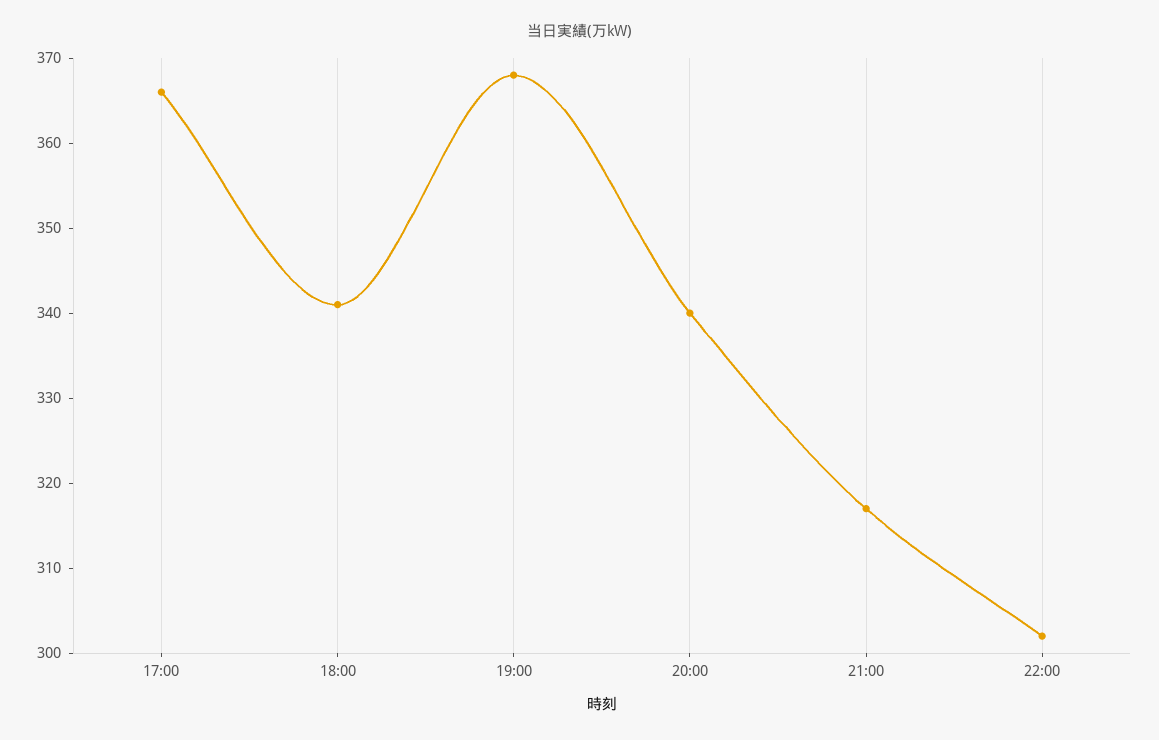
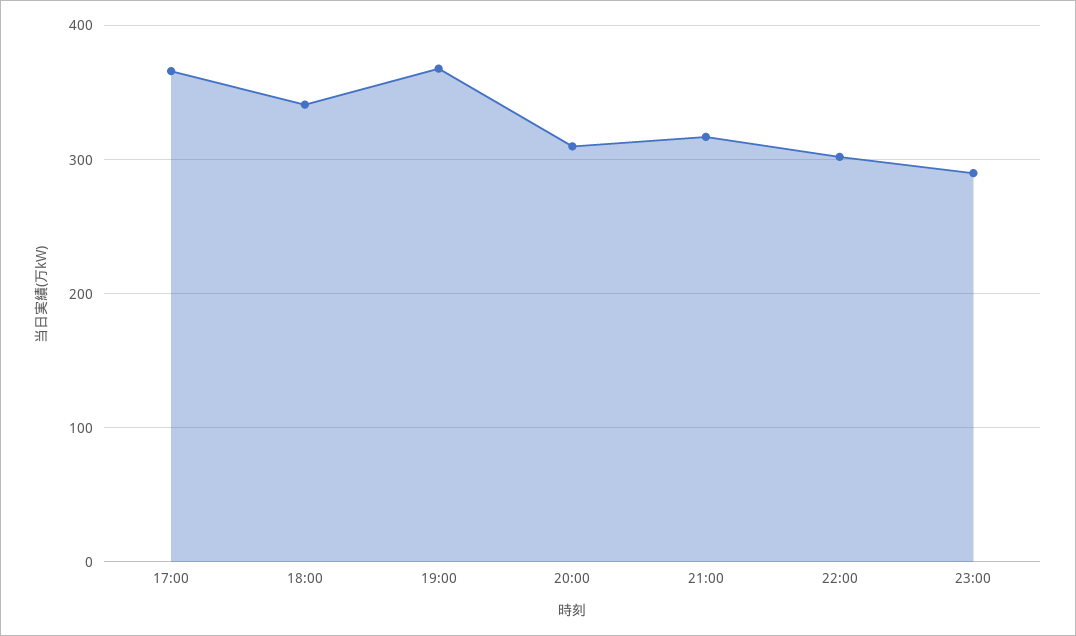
20:00: 340 -> 310
23:00: none -> 290

